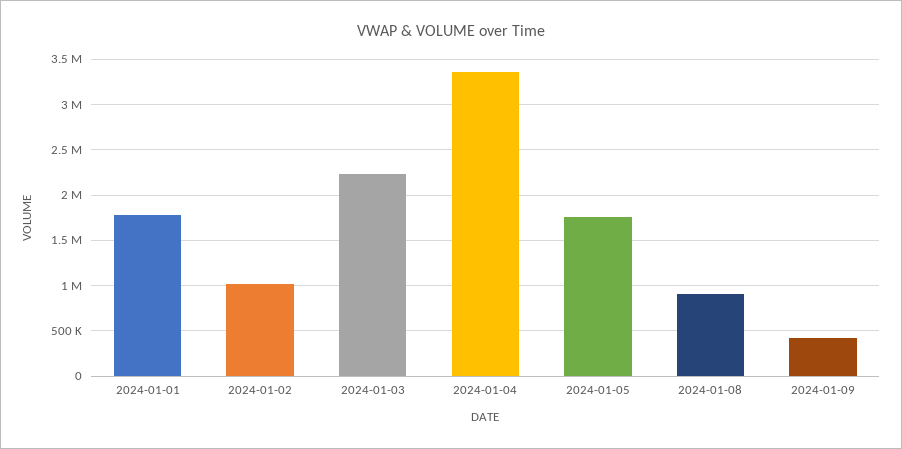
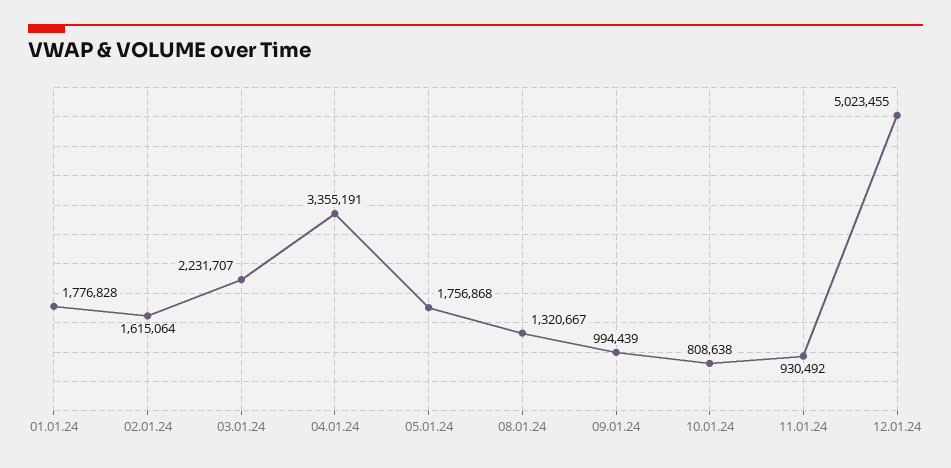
2024-01-02: 1000000 -> 1615064
2024-01-08: 900000 -> 1320667
2024-01-09: 400000 -> 994439
10.01.24: none -> 808638
11.01.24: none -> 930492
12.01.24: none -> 5023455

